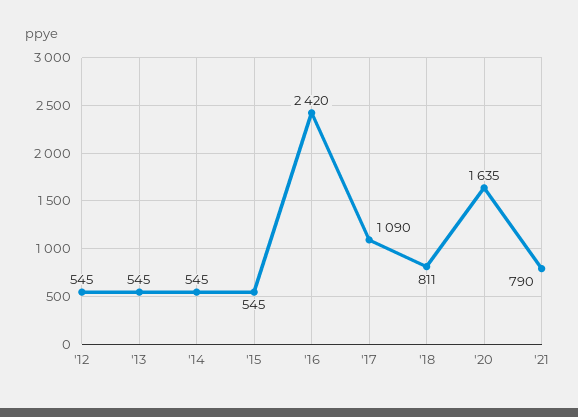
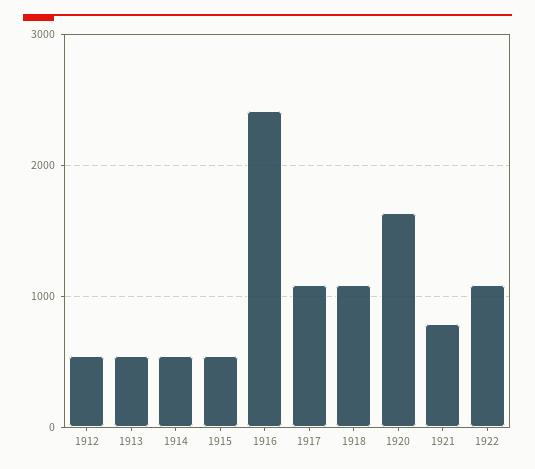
'18: 811 -> 1100
1922: none -> 1100

